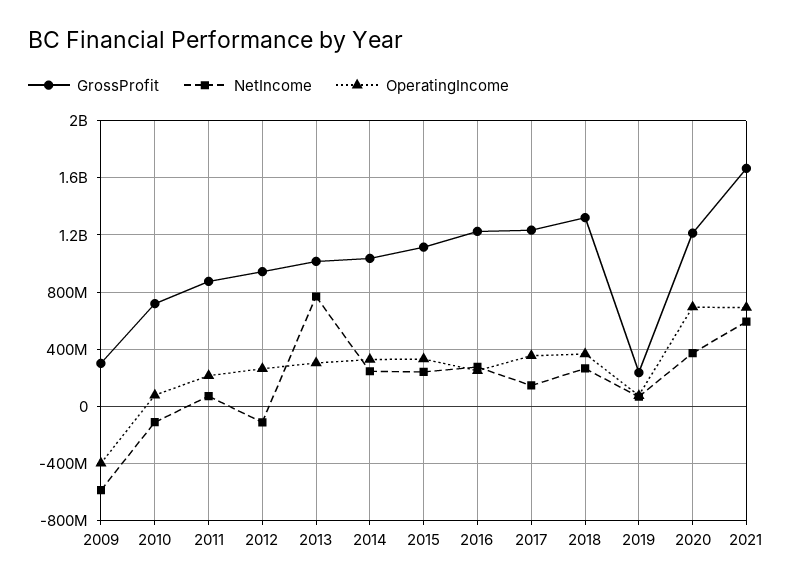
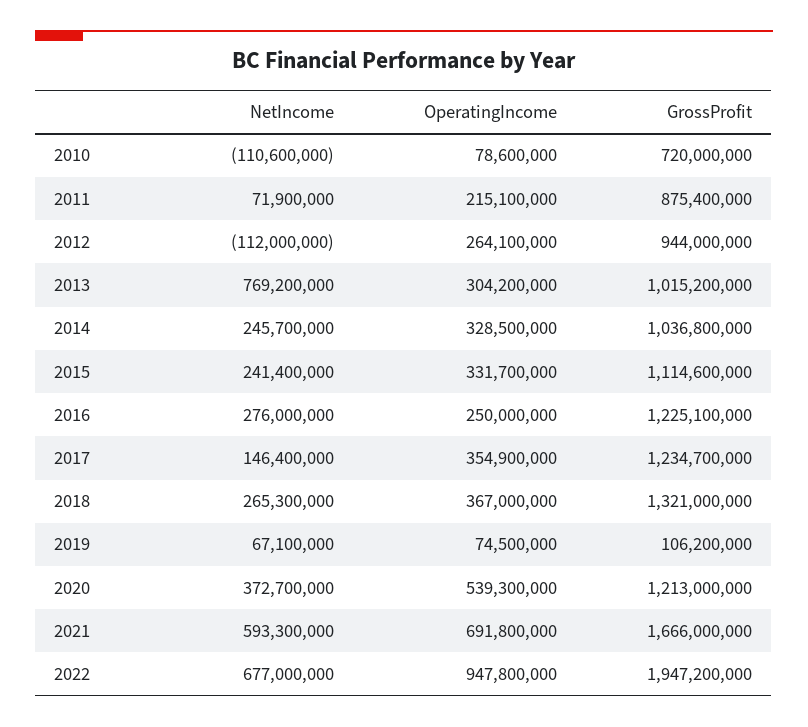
GrossProfit, 2009: 300000000 -> none
NetIncome, 2009: -600000000 -> none
OperatingIncome, 2009: -400000000 -> none
GrossProfit, 2019: 250000000 -> 106200000
OperatingIncome, 2020: 700000000 -> 539300000
NetIncome, 2022: none -> 677000000
OperatingIncome, 2022: none -> 947800000
GrossProfit, 2022: none -> 1947200000

